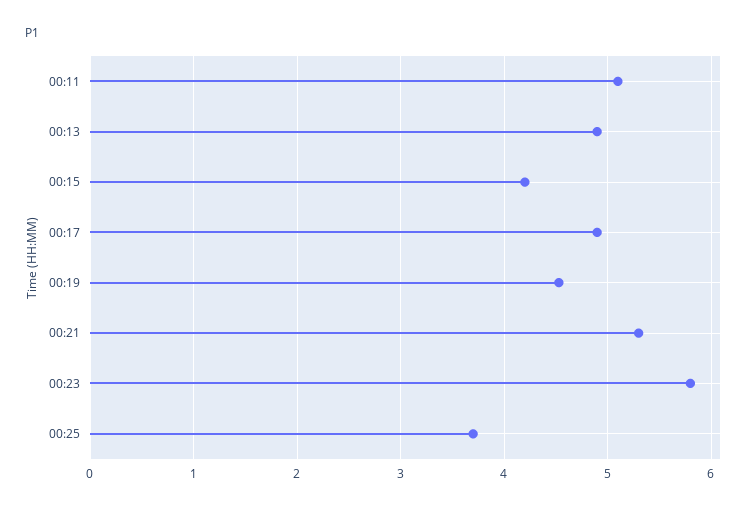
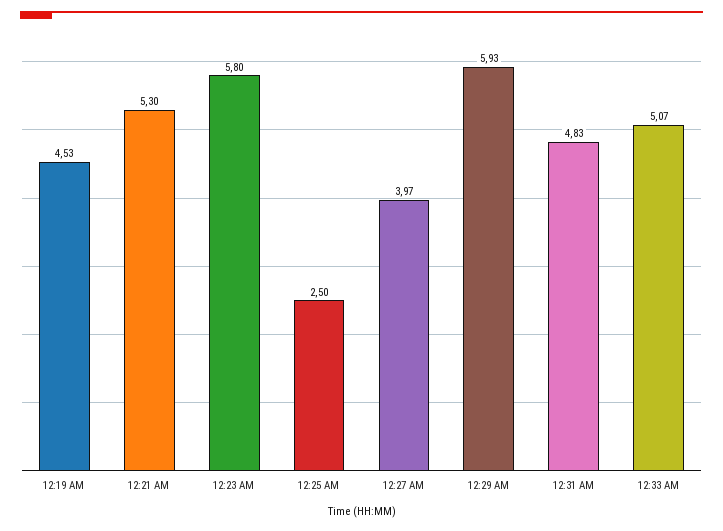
00:11: 5.1 -> none
00:13: 4.9 -> none
00:15: 4.2 -> none
00:17: 4.9 -> none
00:25: 3.7 -> 2.5
12:27 AM: none -> 3.97
12:29 AM: none -> 5.93
12:31 AM: none -> 4.83
12:33 AM: none -> 5.07

